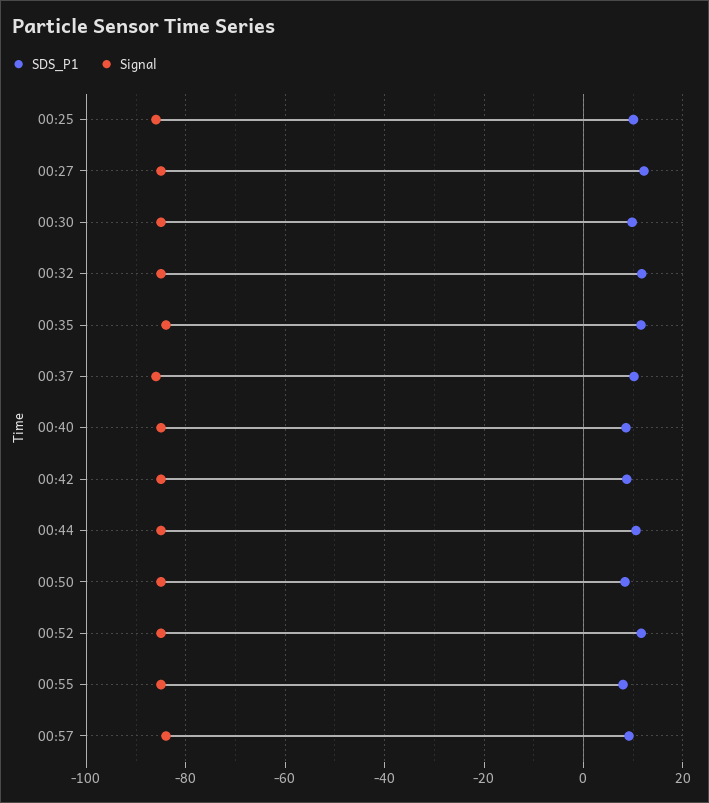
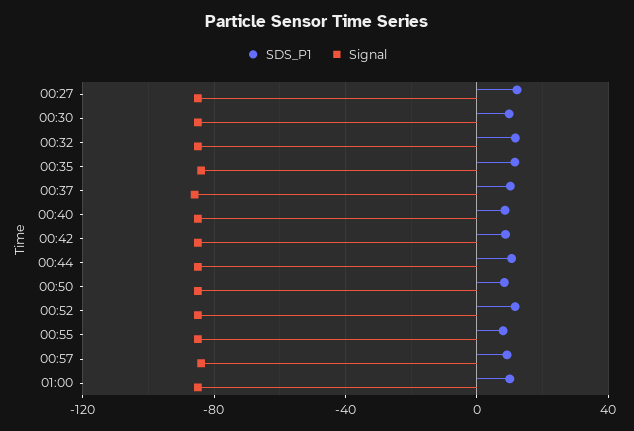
SDS_P1, 00:25: 10 -> none
Signal, 00:25: -86 -> none
SDS_P1, 01:00: none -> 10
Signal, 01:00: none -> -85

